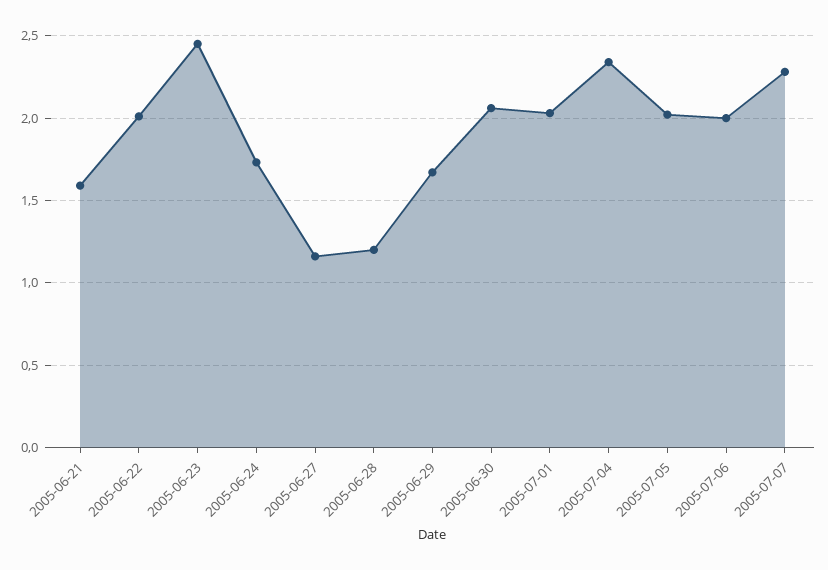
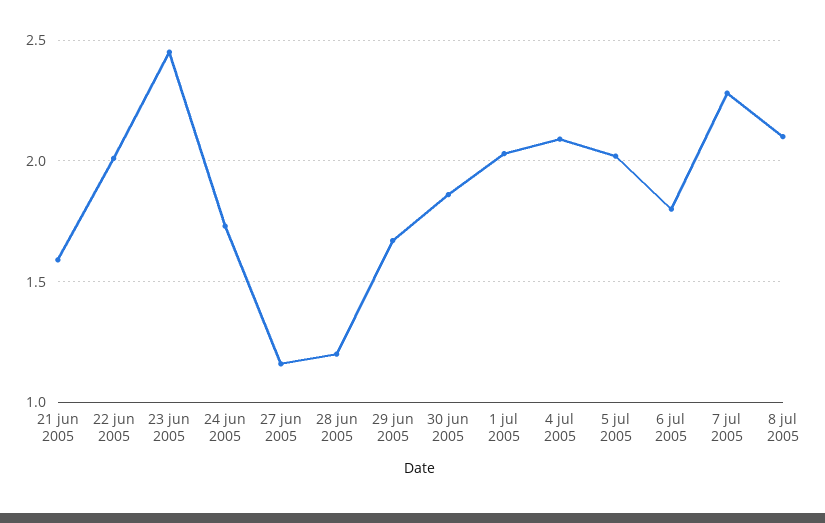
2005-06-30: 2.05 -> 1.85
2005-07-04: 2.35 -> 2.1
2005-07-06: 2 -> 1.8
8 jul 2005: none -> 2.1

